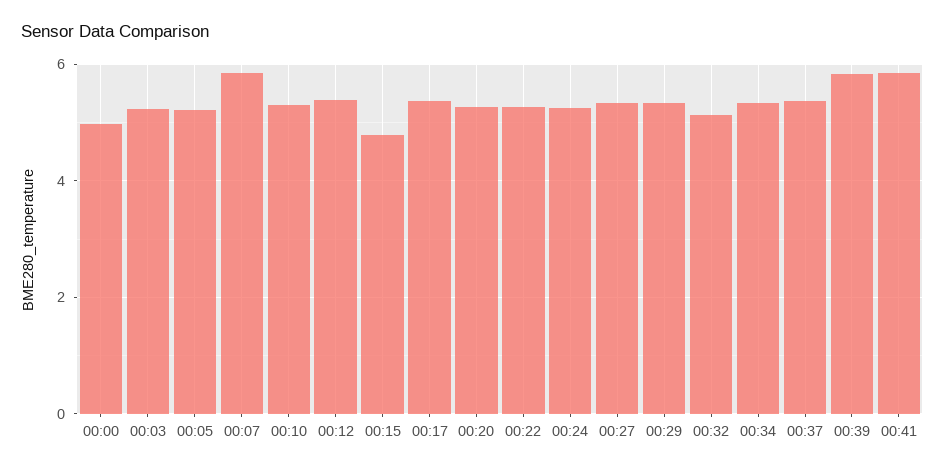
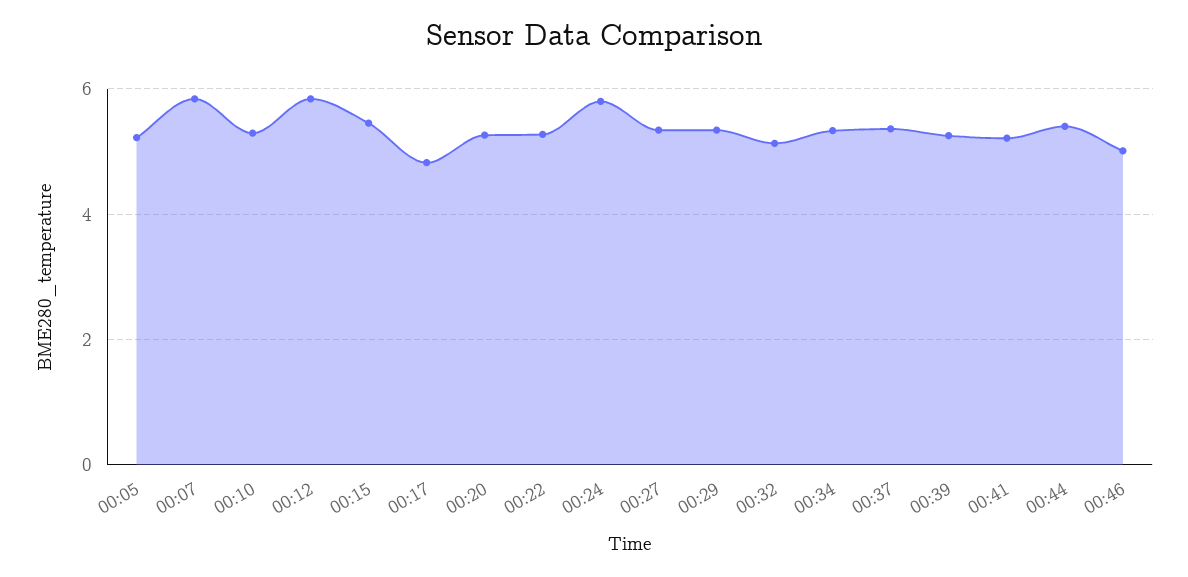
00:00: 5 -> none
00:03: 5.2 -> none
00:12: 5.4 -> 5.8
00:15: 4.8 -> 5.4
00:17: 5.4 -> 4.8
00:24: 5.2 -> 5.8
00:39: 5.8 -> 5.2
00:41: 5.8 -> 5.2
00:44: none -> 5.4
00:46: none -> 5

